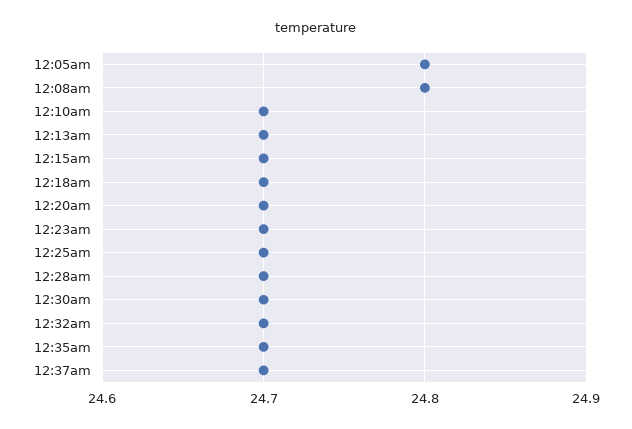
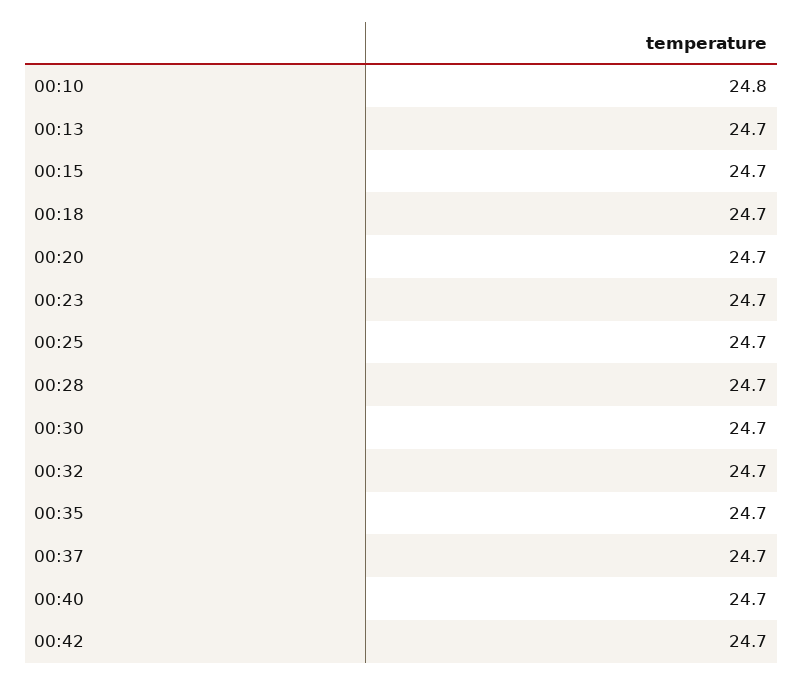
12:05am: 24.8 -> none
12:08am: 24.8 -> none
12:10am: 24.7 -> 24.8
00:40: none -> 24.7
00:42: none -> 24.7

